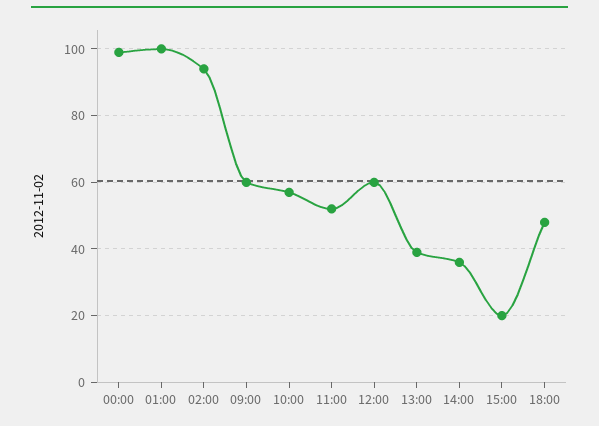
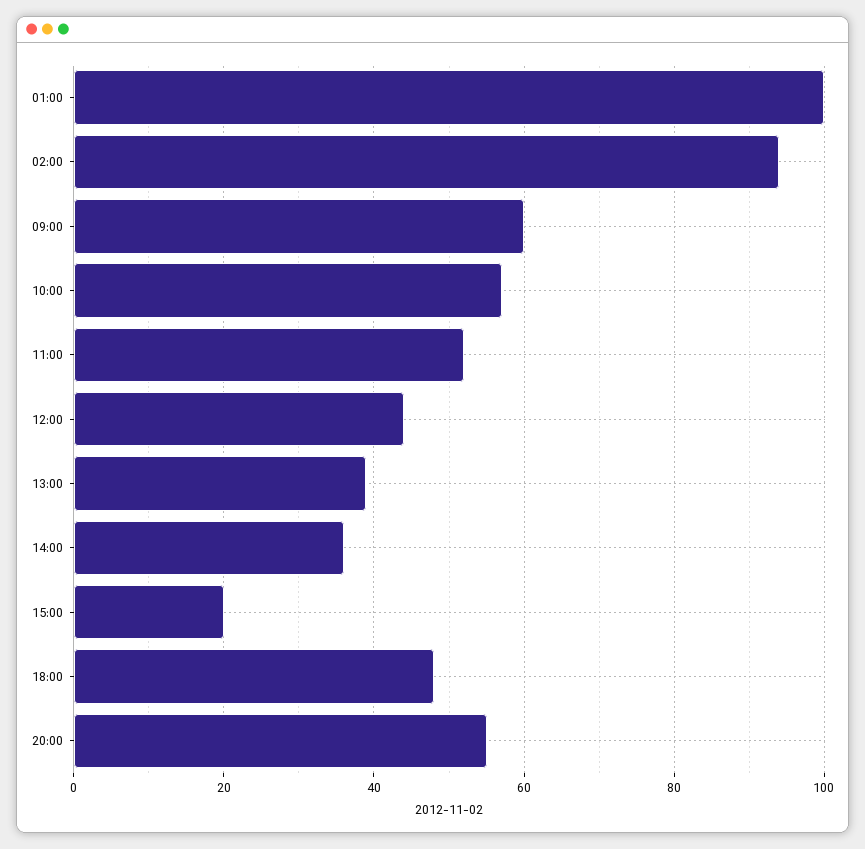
00:00: 100 -> none
12:00: 60 -> 45
20:00: none -> 55

